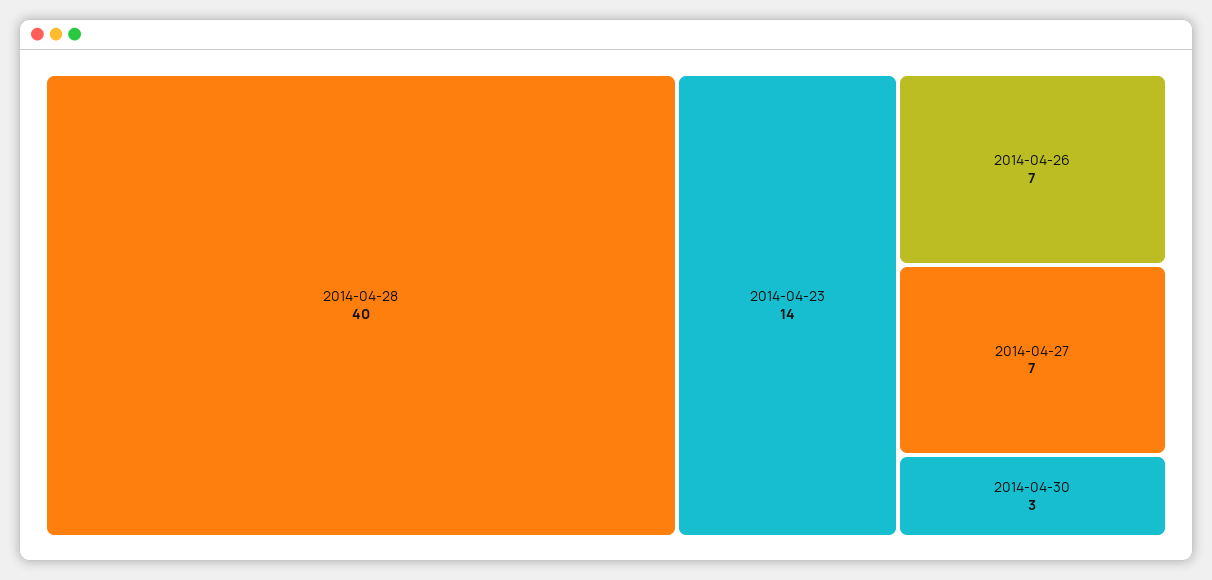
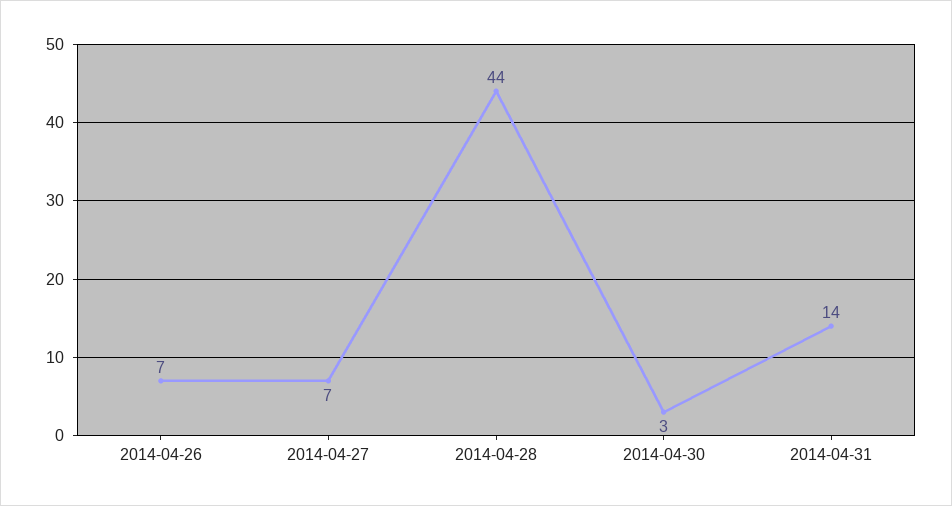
2014-04-28: 40 -> 44
2014-04-23: 14 -> none
2014-04-31: none -> 14

